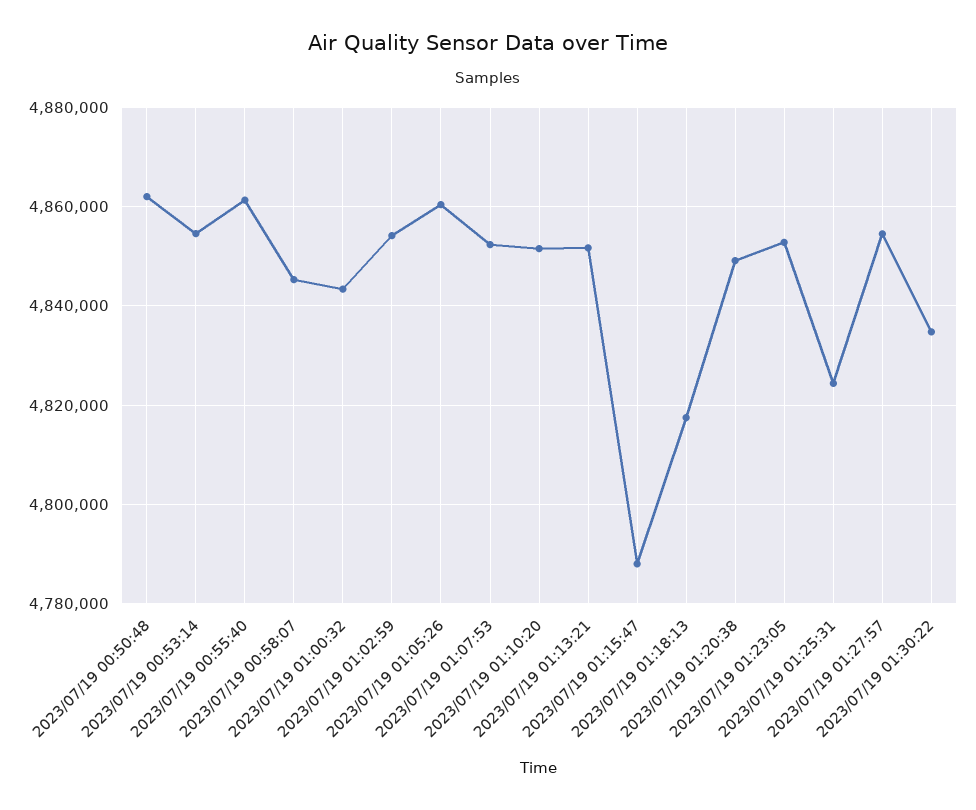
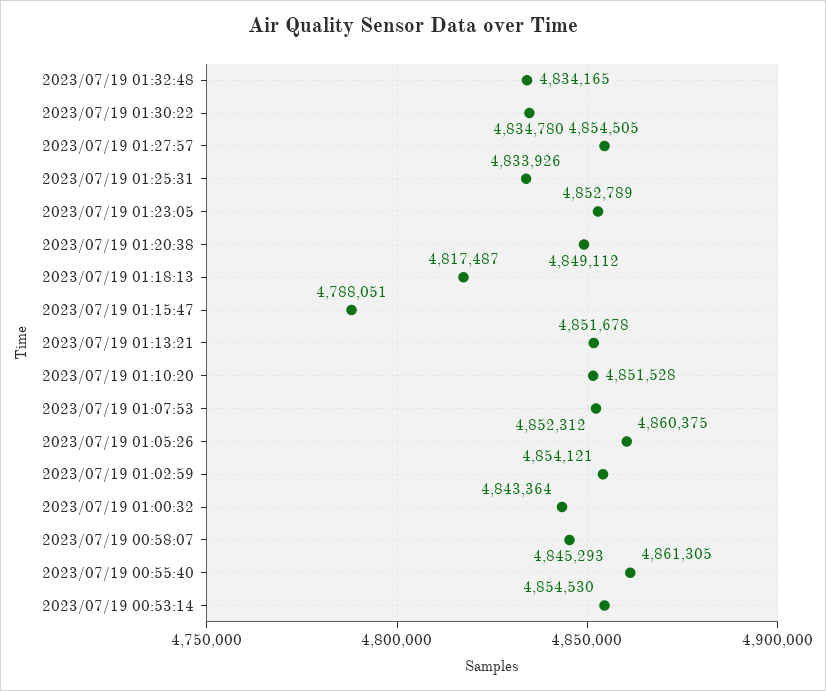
2023/07/19 00:50:48: 4862000 -> none
2023/07/19 01:25:31: 4824000 -> 4833926
2023/07/19 01:32:48: none -> 4834165

